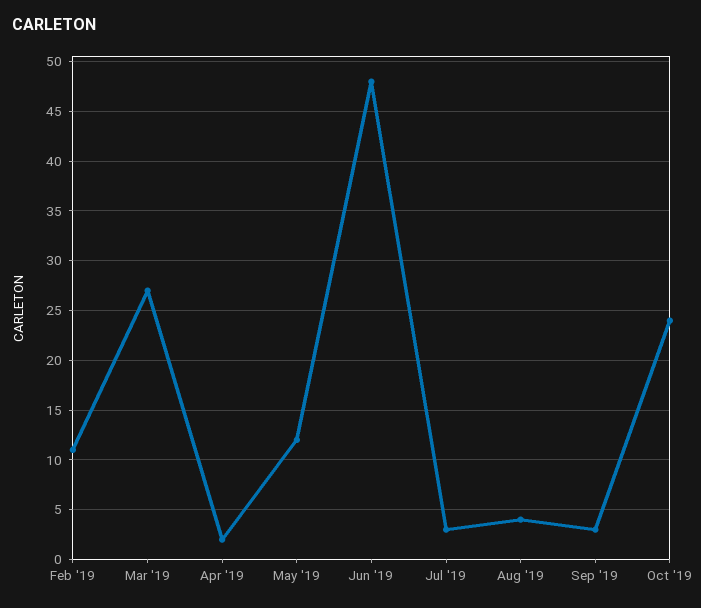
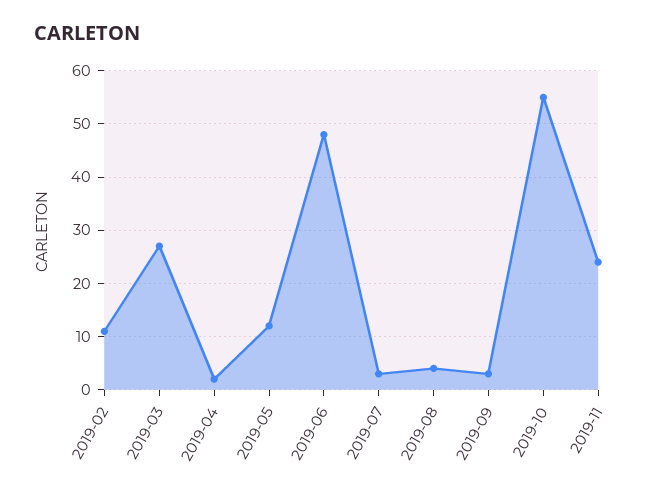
Oct '19: 24 -> 55
2019-11: none -> 25

